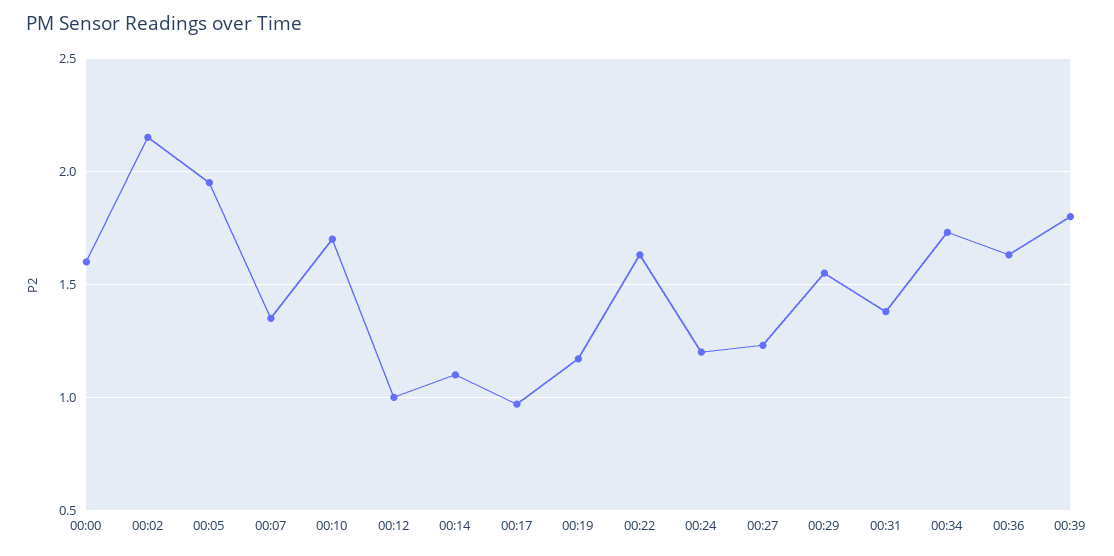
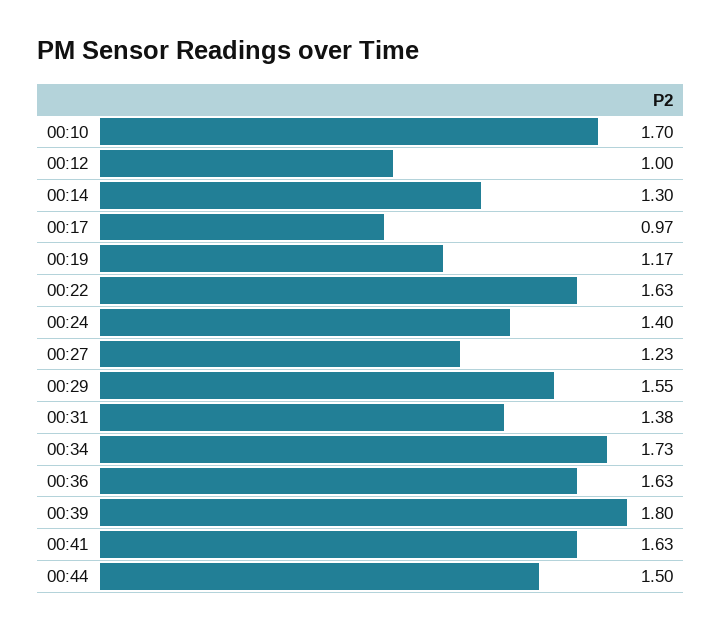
00:00: 1.6 -> none
00:02: 2.15 -> none
00:05: 1.95 -> none
00:07: 1.35 -> none
00:14: 1.1 -> 1.3
00:24: 1.2 -> 1.4
00:41: none -> 1.63
00:44: none -> 1.5

